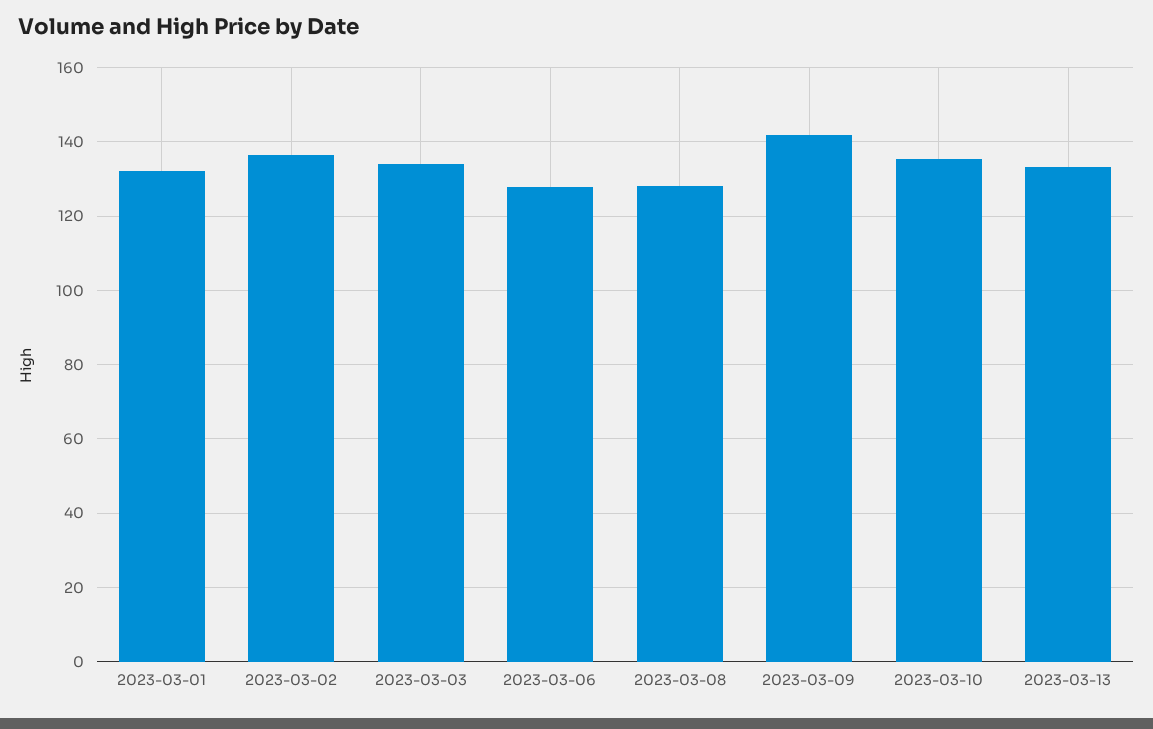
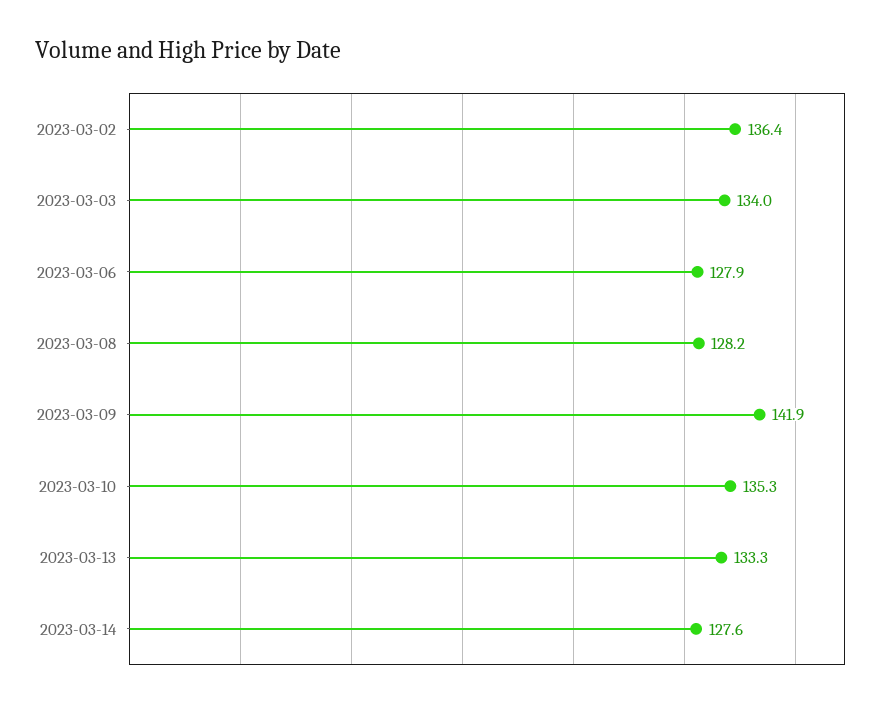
2023-03-01: 132 -> none
2023-03-14: none -> 127.6

